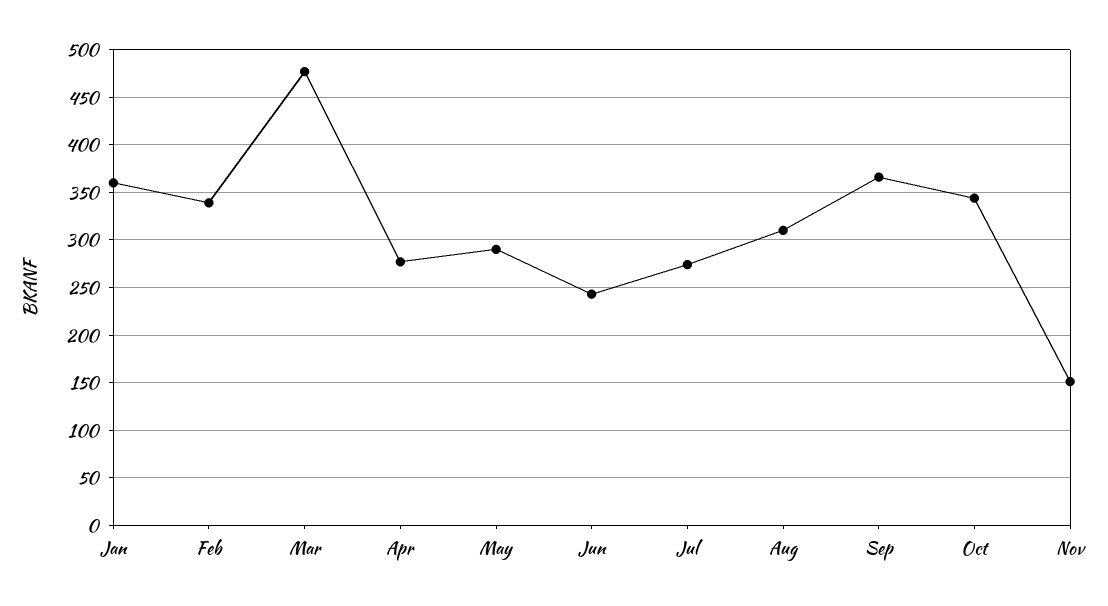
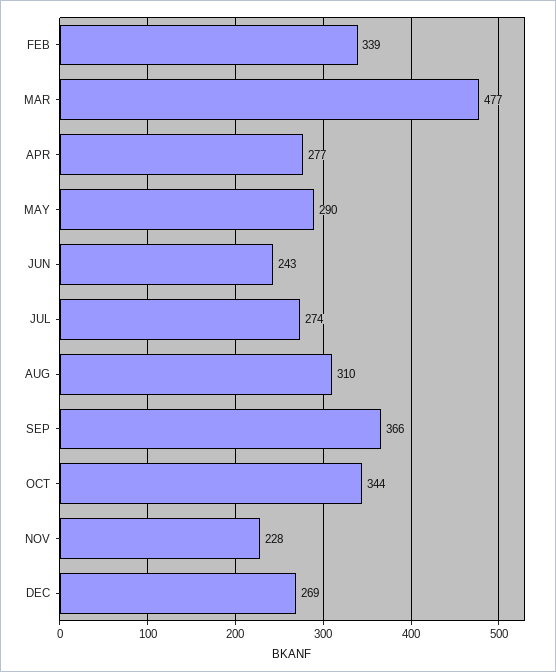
Jan: 360 -> none
Nov: 150 -> 228
DEC: none -> 269

